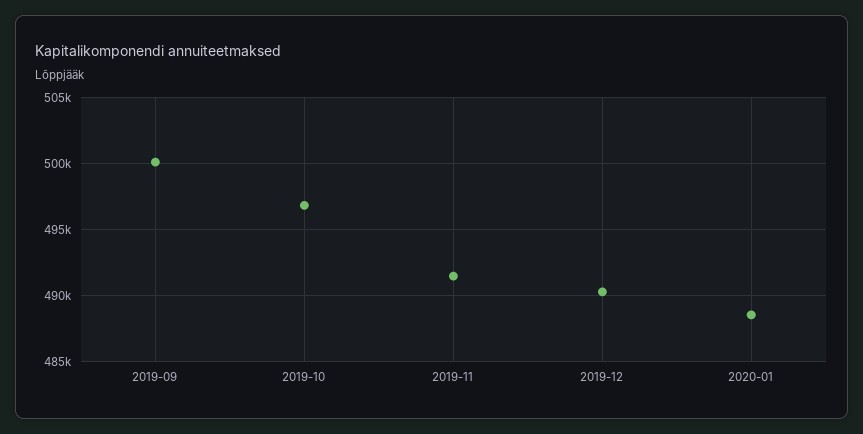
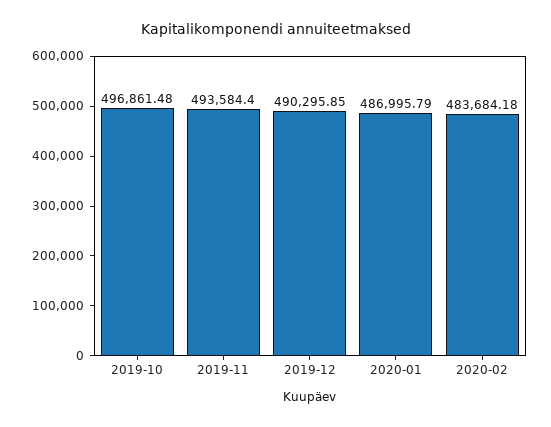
2019-09: 500000 -> none
2019-11: 491500 -> 493584.4
2020-01: 488500 -> 486995.79
2020-02: none -> 483684.18

